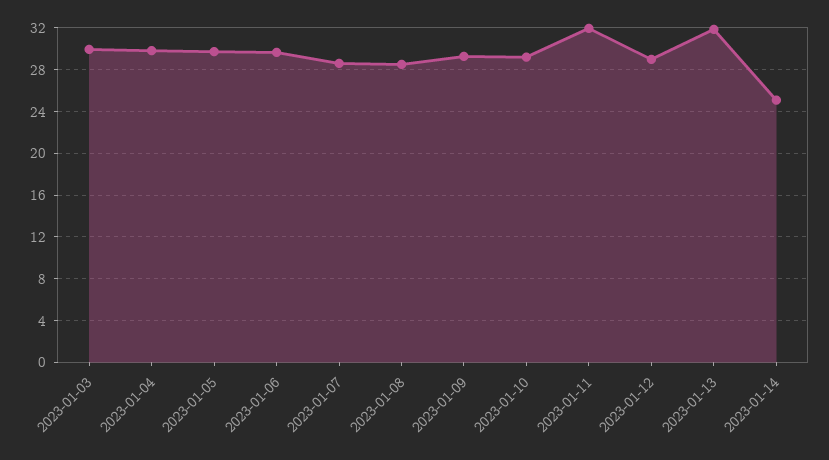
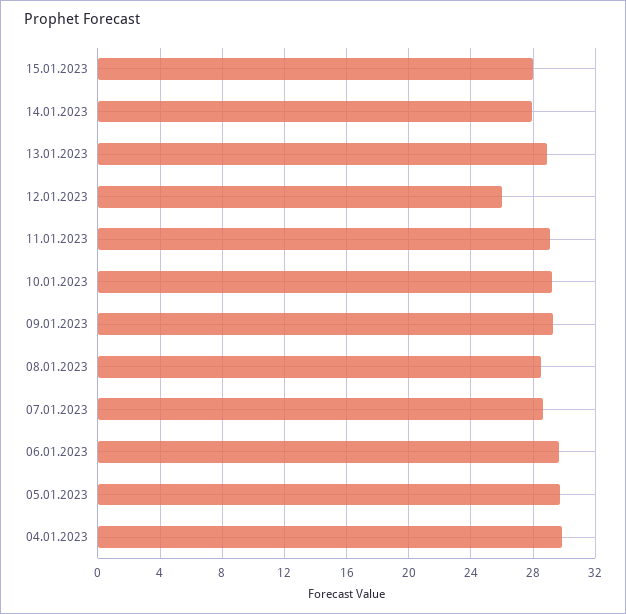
2023-01-03: 30 -> none
2023-01-11: 32 -> 29
2023-01-12: 29 -> 26
2023-01-13: 32 -> 29
2023-01-14: 25 -> 28
15.01.2023: none -> 28

